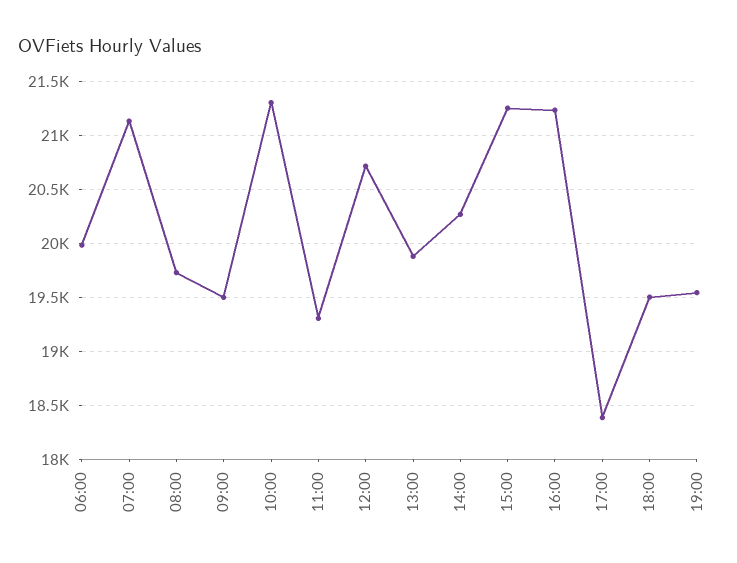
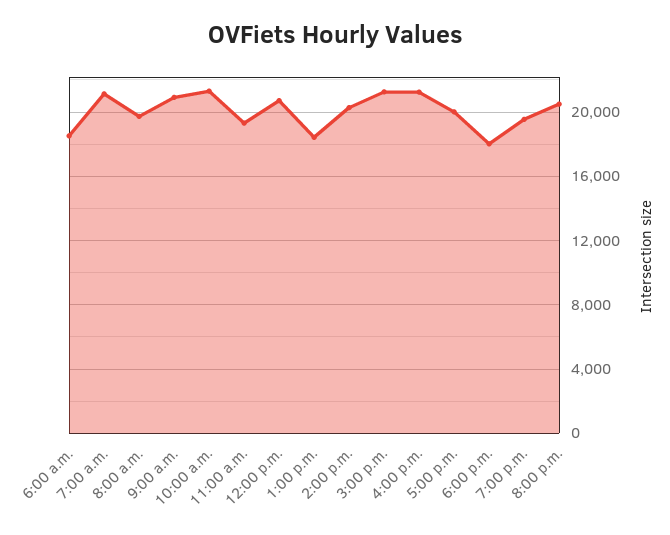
06:00: 20000 -> 18500
09:00: 19500 -> 21000
13:00: 19900 -> 18500
17:00: 18400 -> 20000
18:00: 19500 -> 18000
8:00 p.m.: none -> 20500

